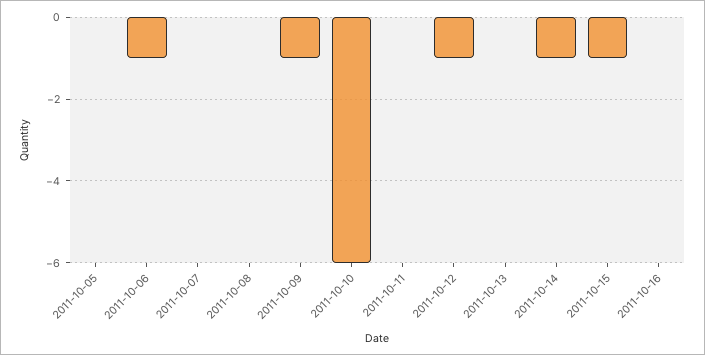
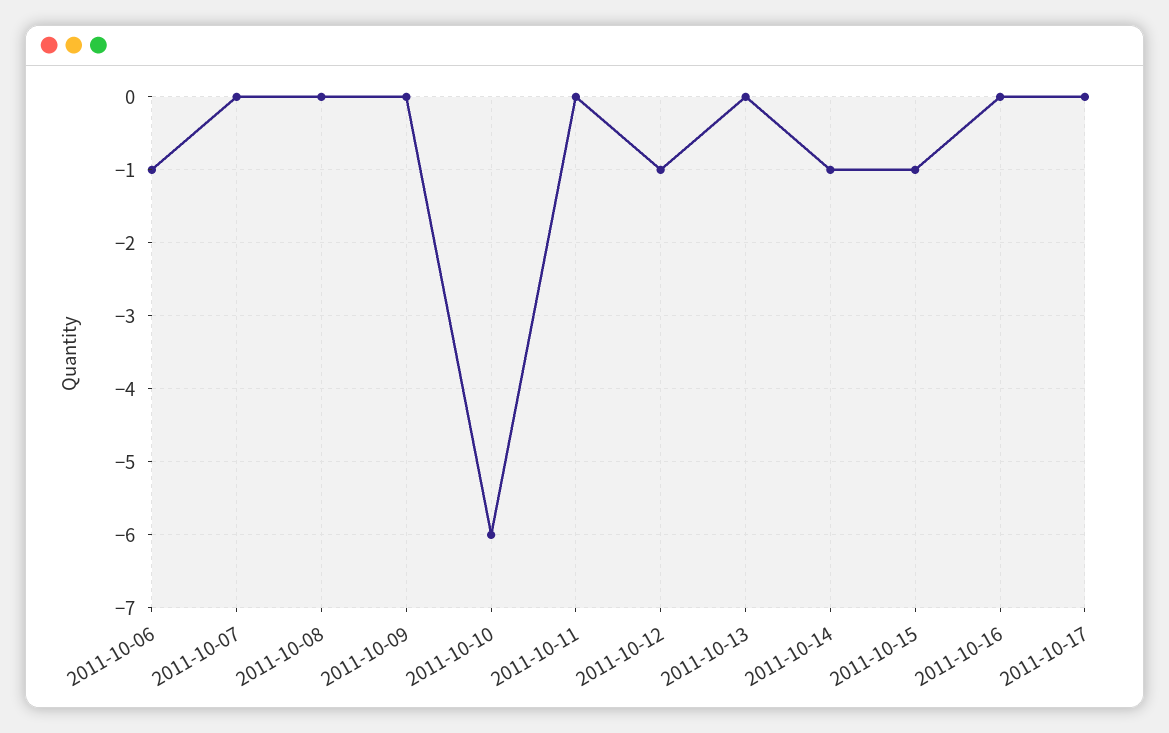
2011-10-05: 0 -> none
2011-10-09: -1 -> 0
2011-10-17: none -> 0

